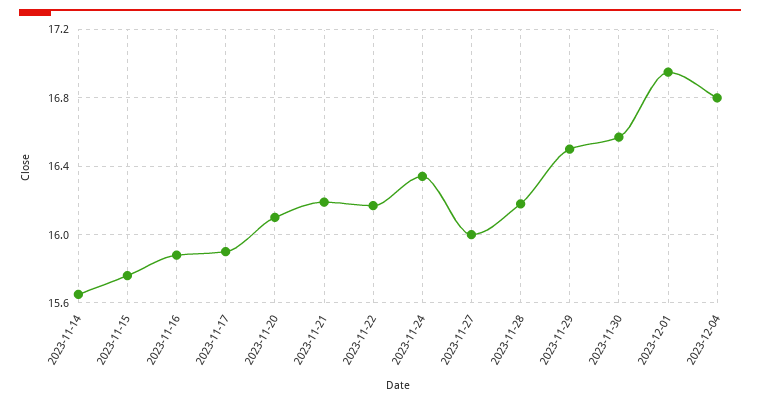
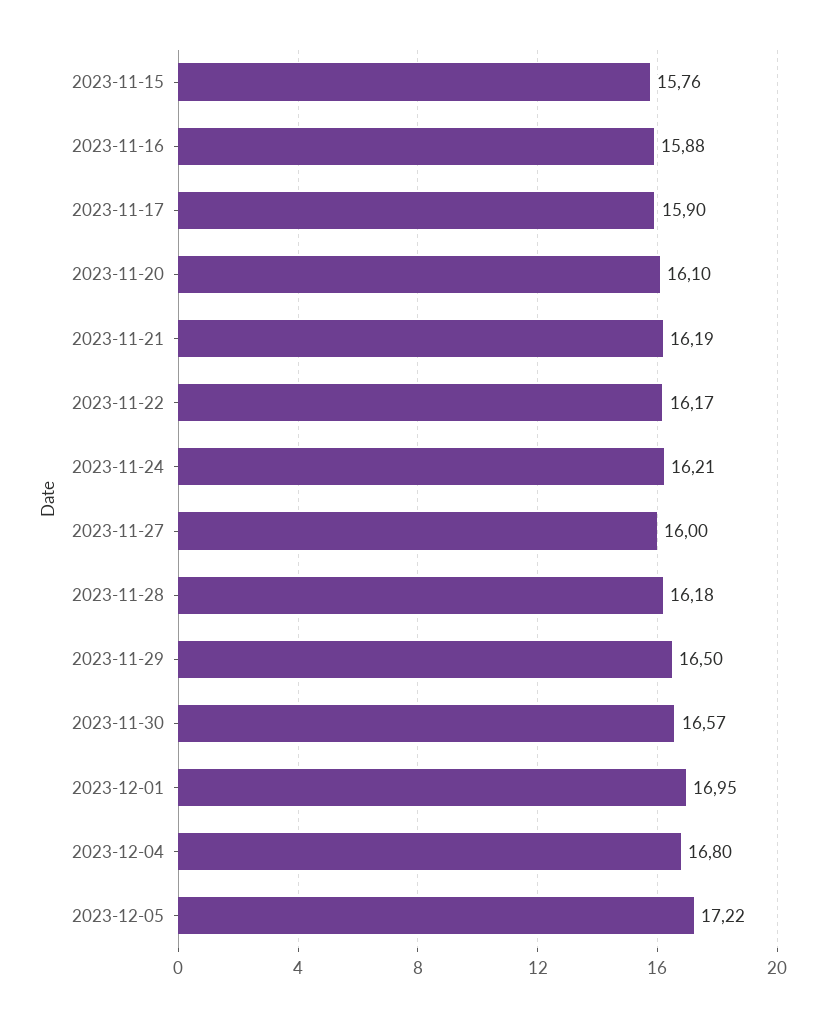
2023-11-14: 15.65 -> none
2023-11-24: 16.35 -> 16.21
2023-12-05: none -> 17.22

